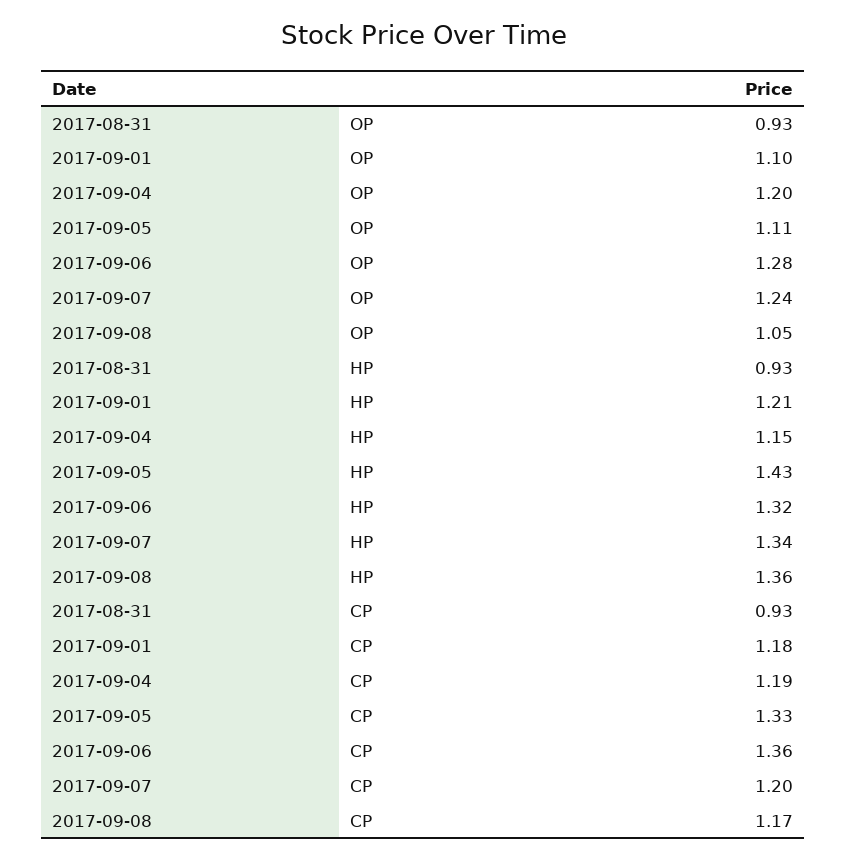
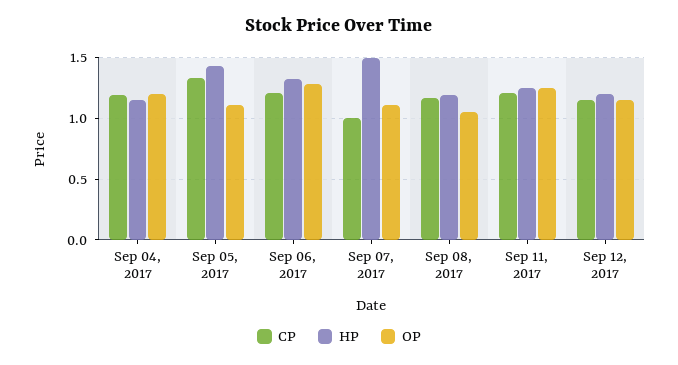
OP, 2017-08-31: 0.93 -> none
OP, 2017-09-01: 1.1 -> none
OP, 2017-09-07: 1.24 -> 1.1
HP, 2017-08-31: 0.93 -> none
HP, 2017-09-01: 1.21 -> none
HP, 2017-09-07: 1.34 -> 1.5
HP, 2017-09-08: 1.36 -> 1.2
CP, 2017-08-31: 0.93 -> none
CP, 2017-09-01: 1.18 -> none
CP, 2017-09-06: 1.36 -> 1.2
CP, 2017-09-07: 1.2 -> 1
CP, Sep 11, 2017: none -> 1.2
HP, Sep 11, 2017: none -> 1.25
OP, Sep 11, 2017: none -> 1.25
CP, Sep 12, 2017: none -> 1.15
HP, Sep 12, 2017: none -> 1.2
OP, Sep 12, 2017: none -> 1.15

